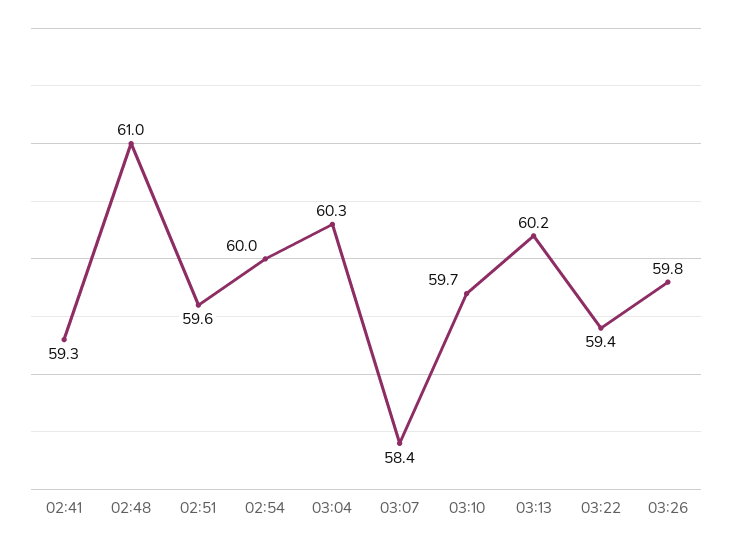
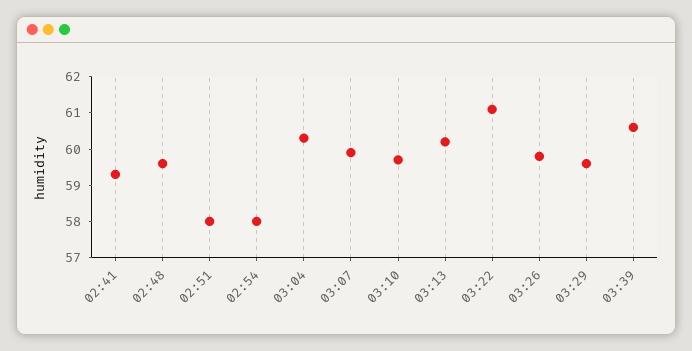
02:48: 61 -> 59.5
02:51: 59.6 -> 58
02:54: 60 -> 58
03:07: 58.4 -> 60
03:22: 59.4 -> 61
03:29: none -> 59.5
03:39: none -> 60.5

